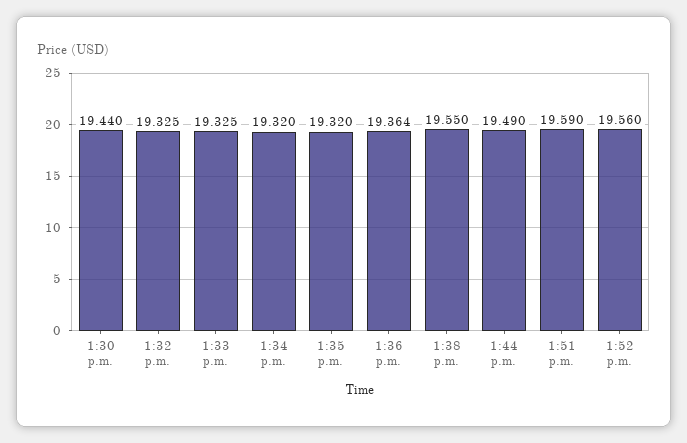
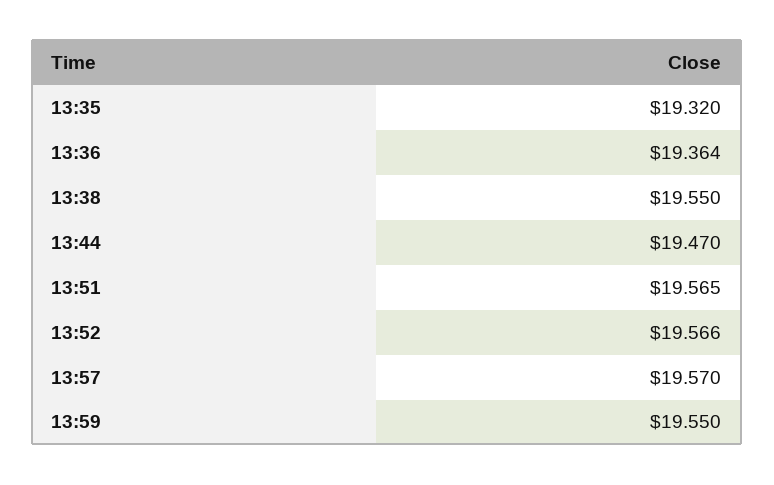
1:30 p.m.: 19.44 -> none
1:32 p.m.: 19.325 -> none
1:33 p.m.: 19.325 -> none
1:34 p.m.: 19.32 -> none
1:44 p.m.: 19.49 -> 19.47
1:51 p.m.: 19.59 -> 19.565
1:52 p.m.: 19.56 -> 19.566
13:57: none -> 19.57
13:59: none -> 19.55

